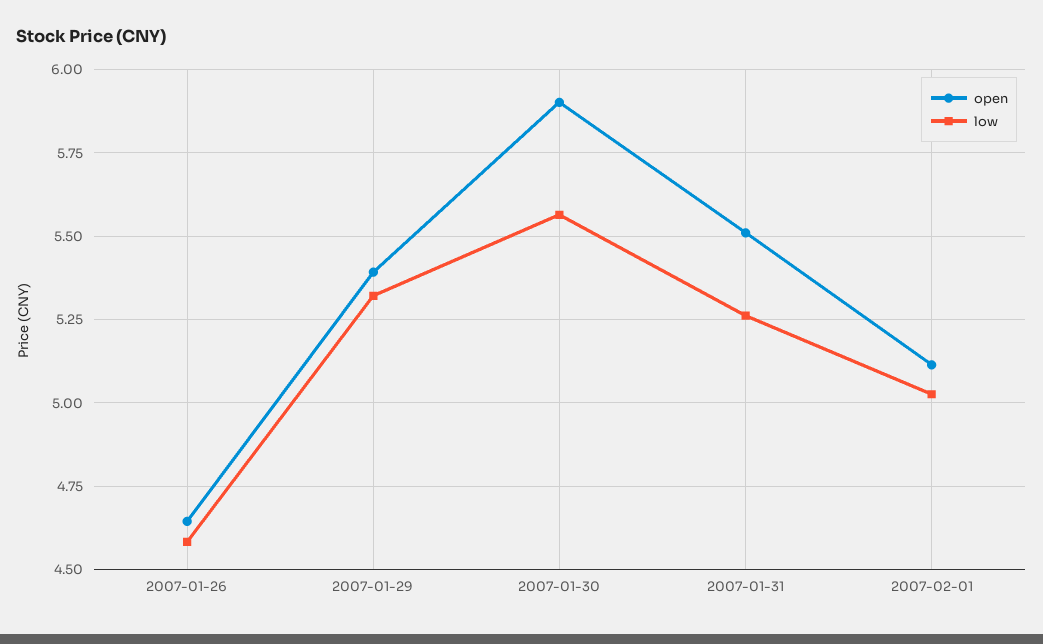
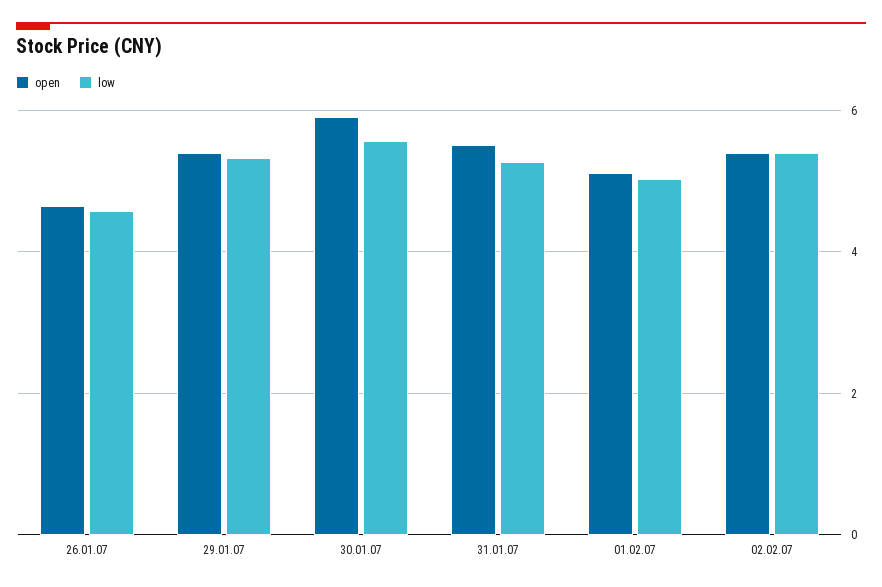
open, 02.02.07: none -> 5.4
low, 02.02.07: none -> 5.4

